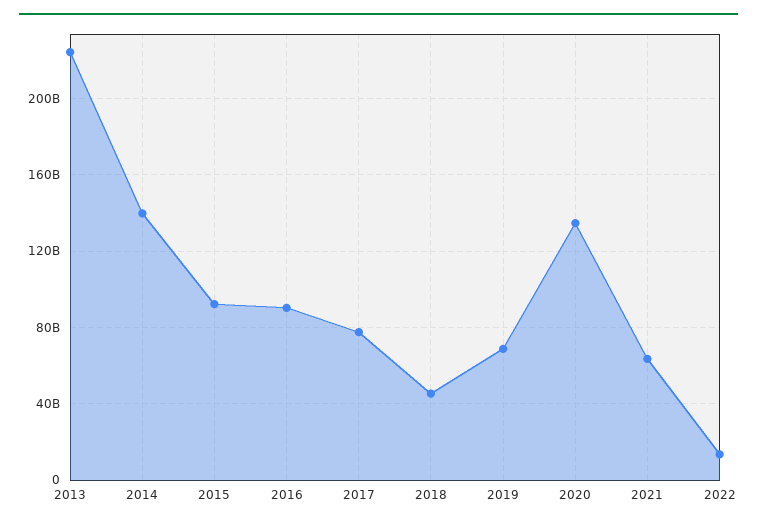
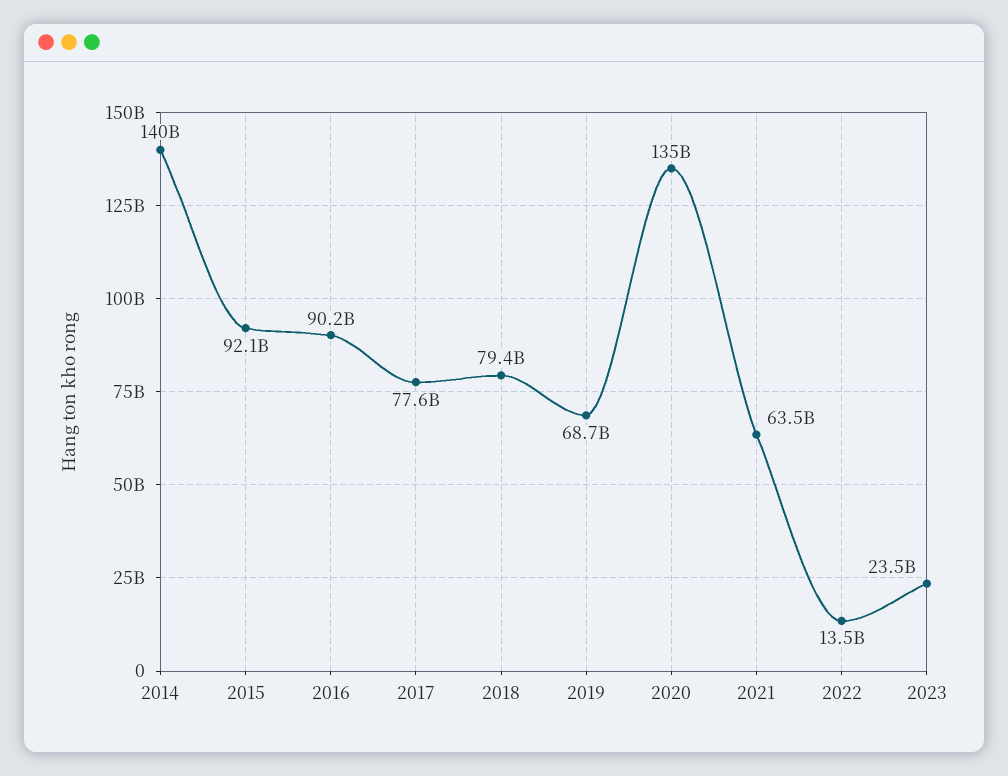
2013: 225000000000 -> none
2018: 45000000000 -> 79400000000
2023: none -> 23500000000

